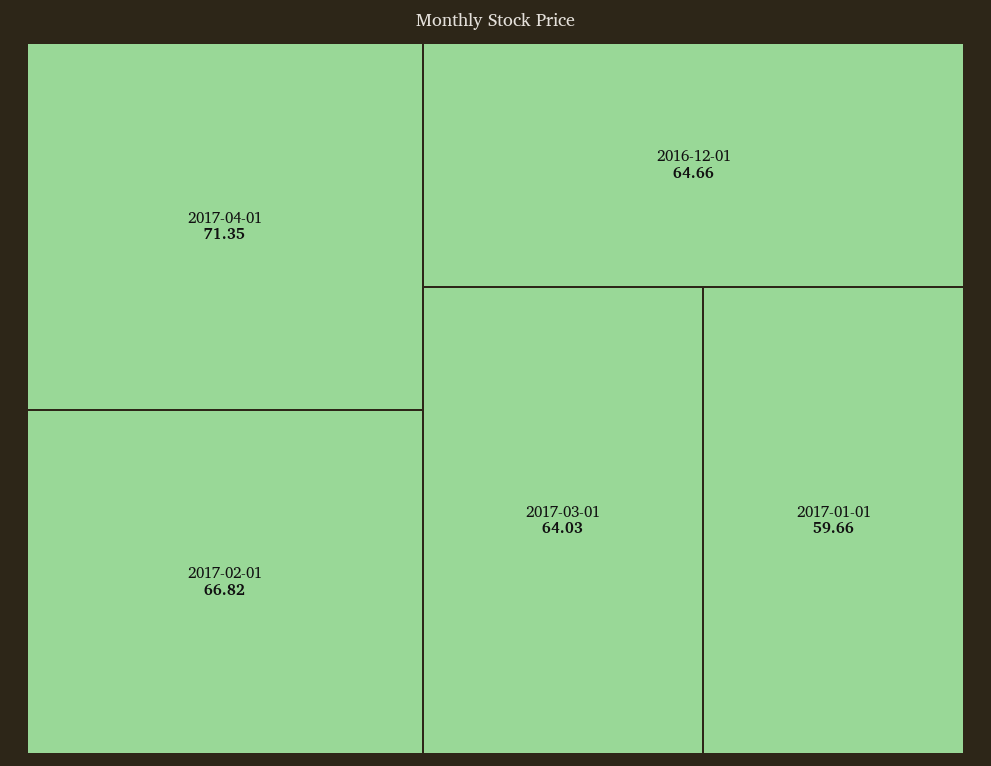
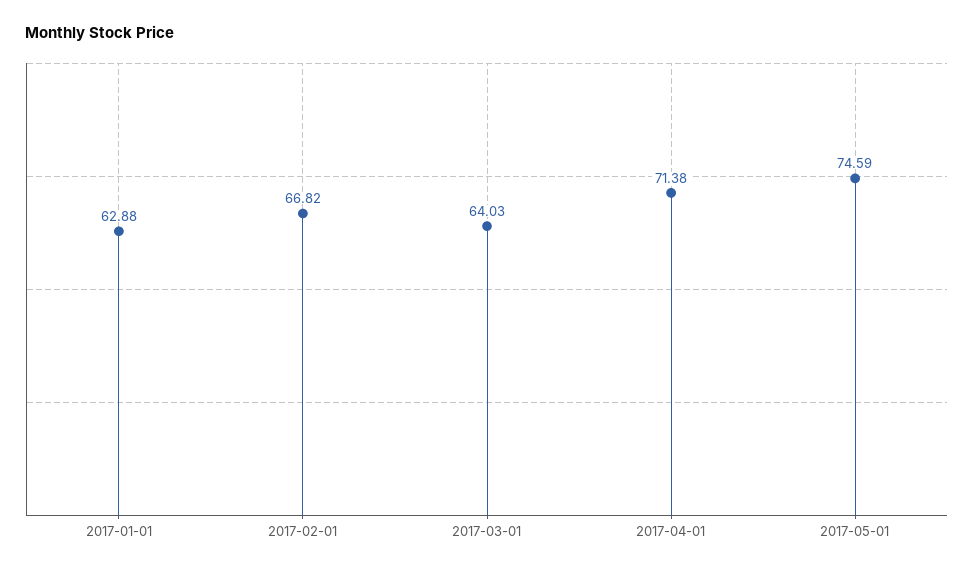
2017-04-01: 71.35 -> 71.38
2016-12-01: 64.66 -> none
2017-01-01: 59.66 -> 62.88
2017-05-01: none -> 74.59

